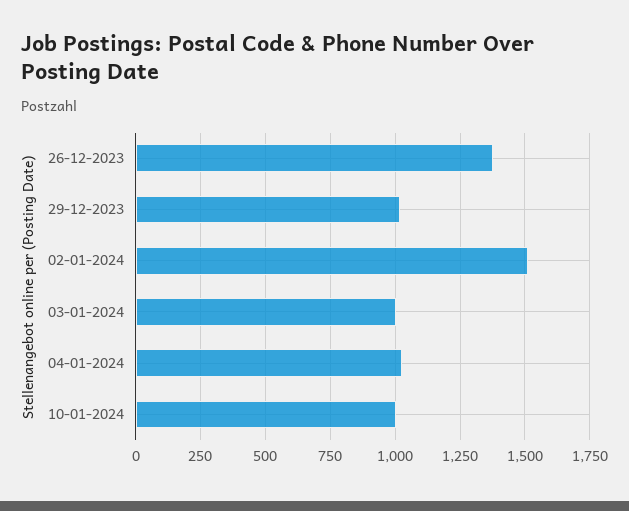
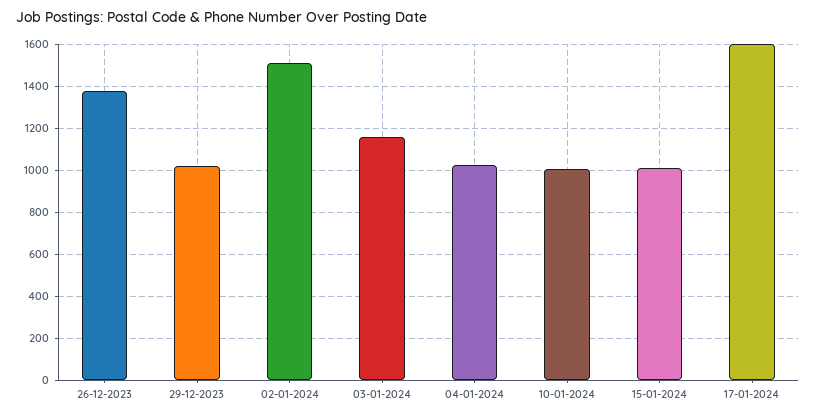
03-01-2024: 1000 -> 1150
15-01-2024: none -> 1000
17-01-2024: none -> 1600

